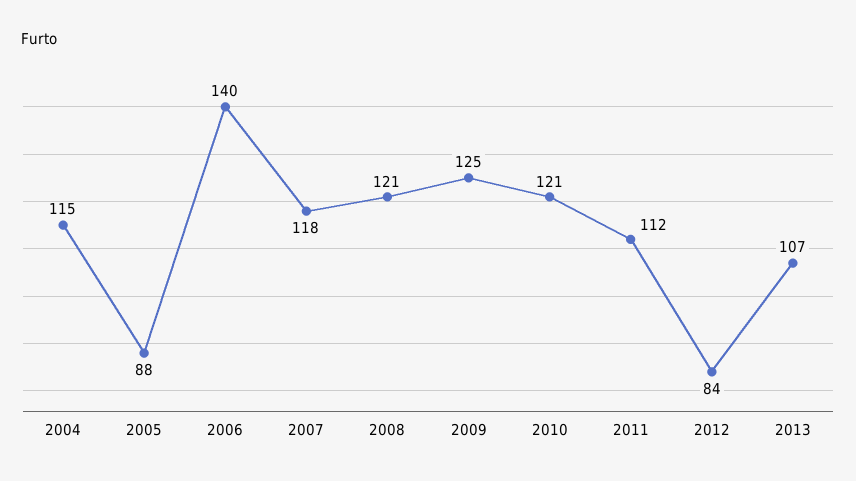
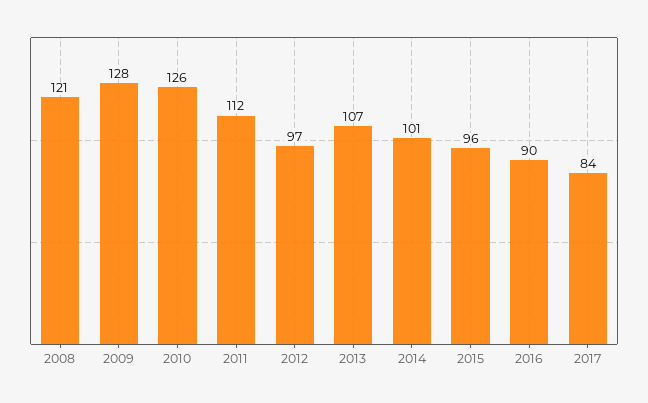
2004: 115 -> none
2005: 88 -> none
2006: 140 -> none
2007: 118 -> none
2009: 125 -> 128
2010: 121 -> 126
2012: 84 -> 97
2014: none -> 101
2015: none -> 96
2016: none -> 90
2017: none -> 84

